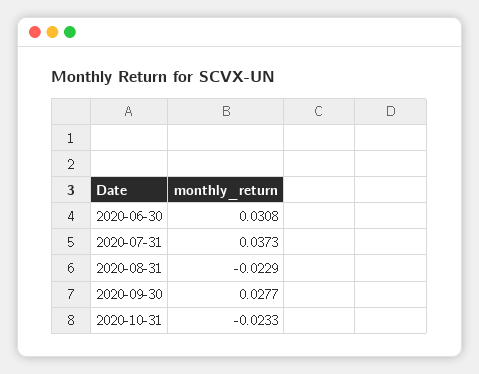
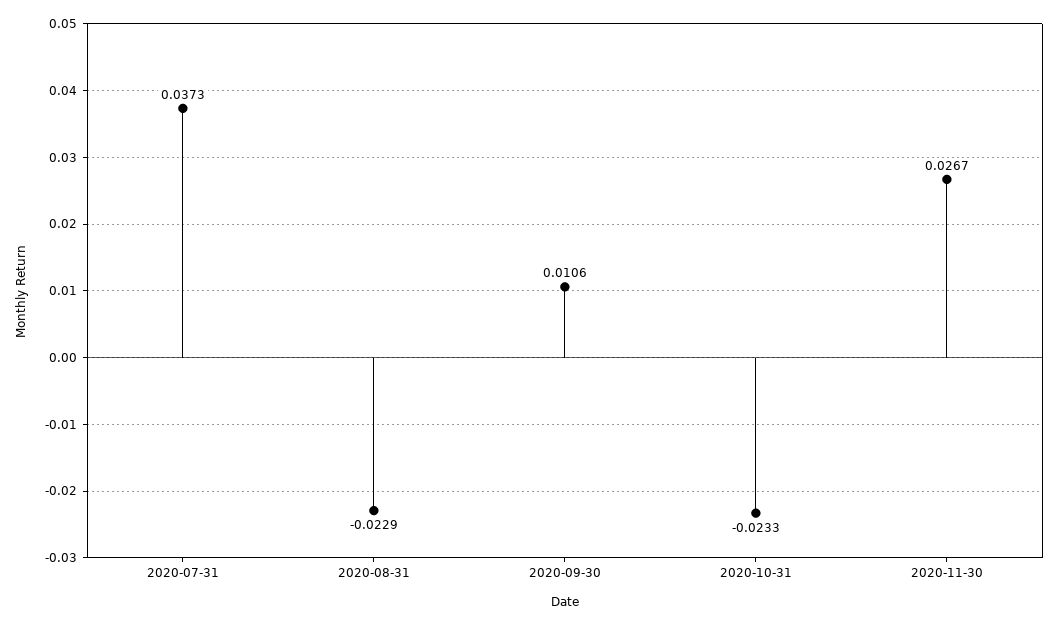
2020-06-30: 0.0308 -> none
2020-09-30: 0.0277 -> 0.0106
2020-11-30: none -> 0.0267

